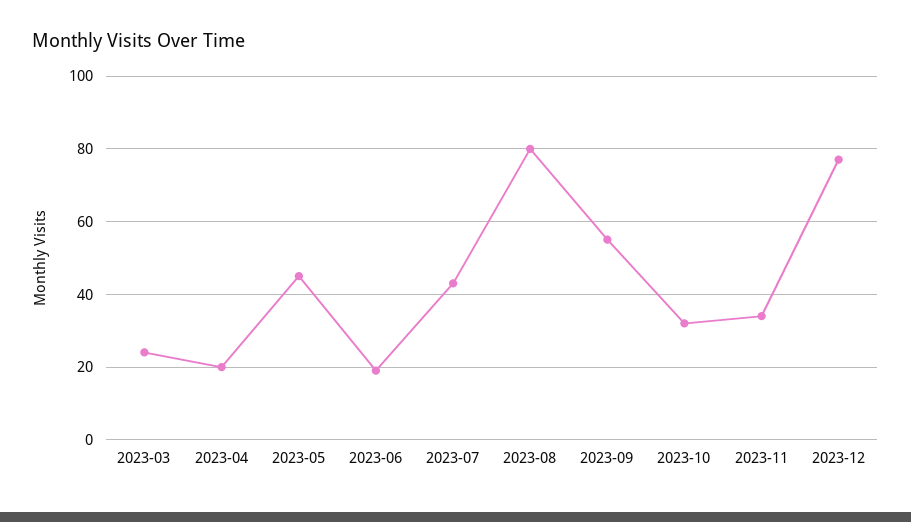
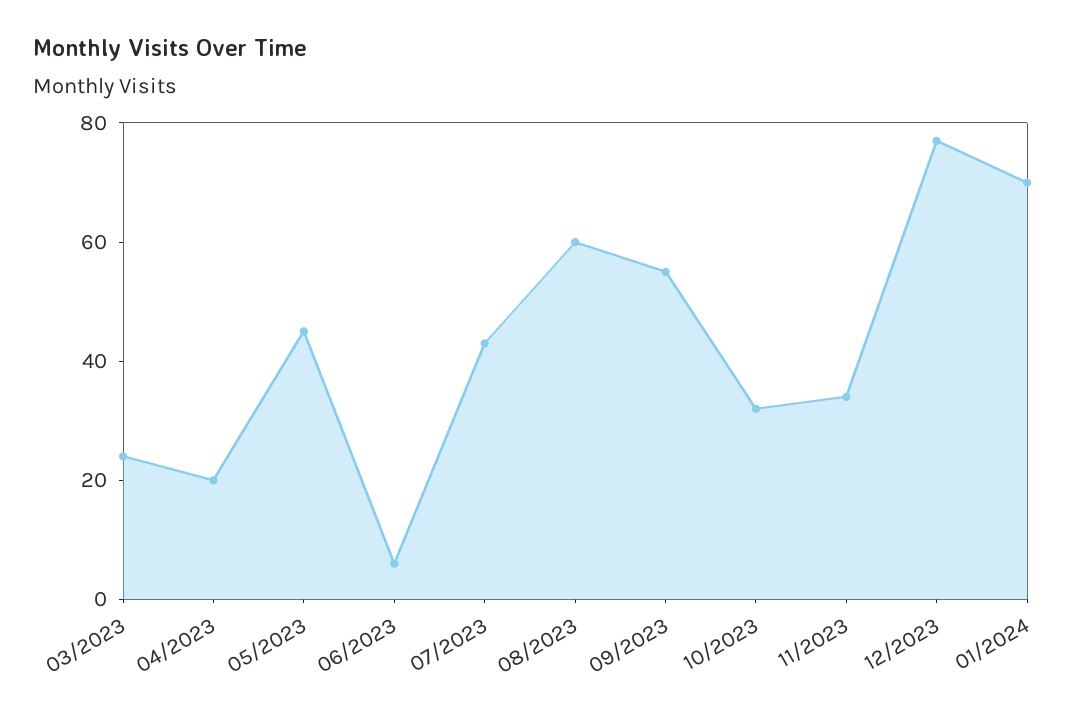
2023-06: 20 -> 5
2023-08: 80 -> 60
01/2024: none -> 70

